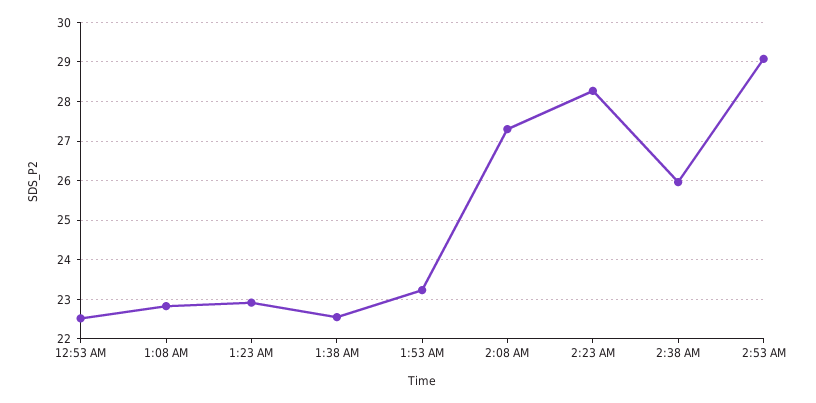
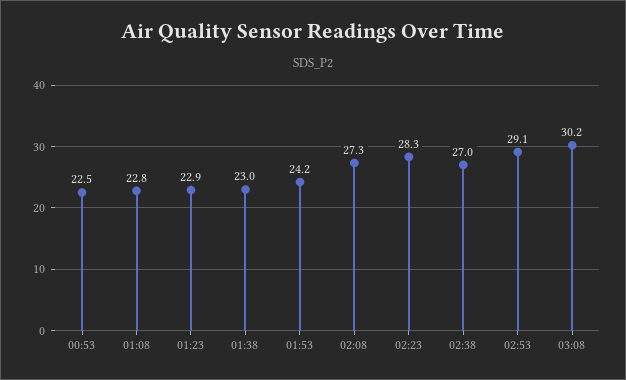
1:38 AM: 22.6 -> 23
1:53 AM: 23.2 -> 24.2
2:38 AM: 26 -> 27
03:08: none -> 30.2

